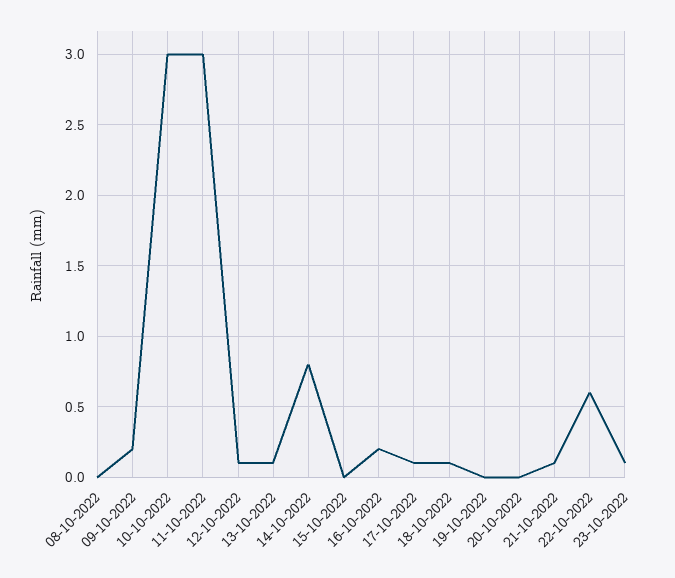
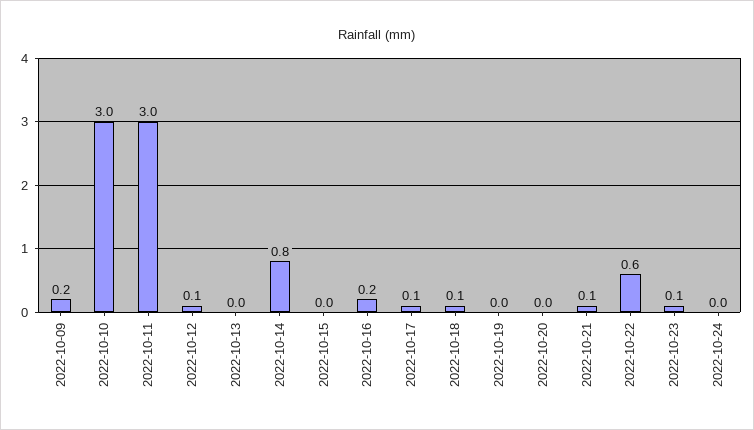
08-10-2022: 0 -> none
13-10-2022: 0.1 -> 0
2022-10-24: none -> 0

